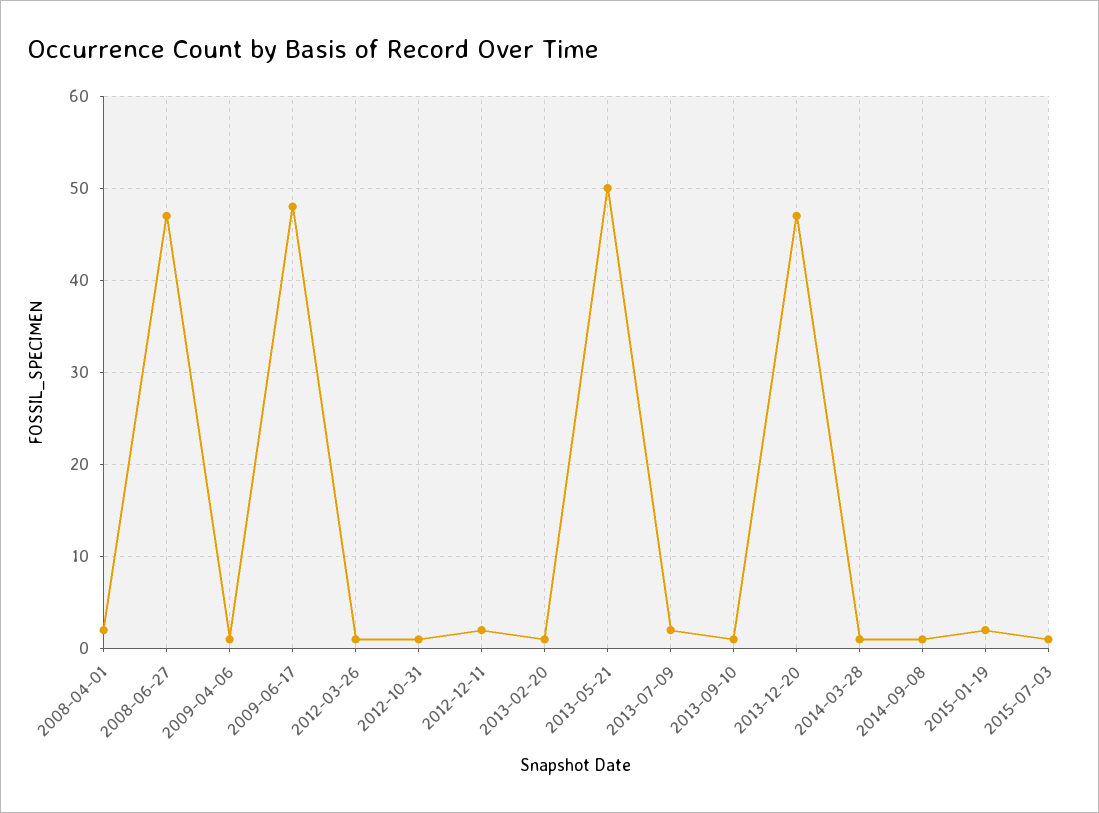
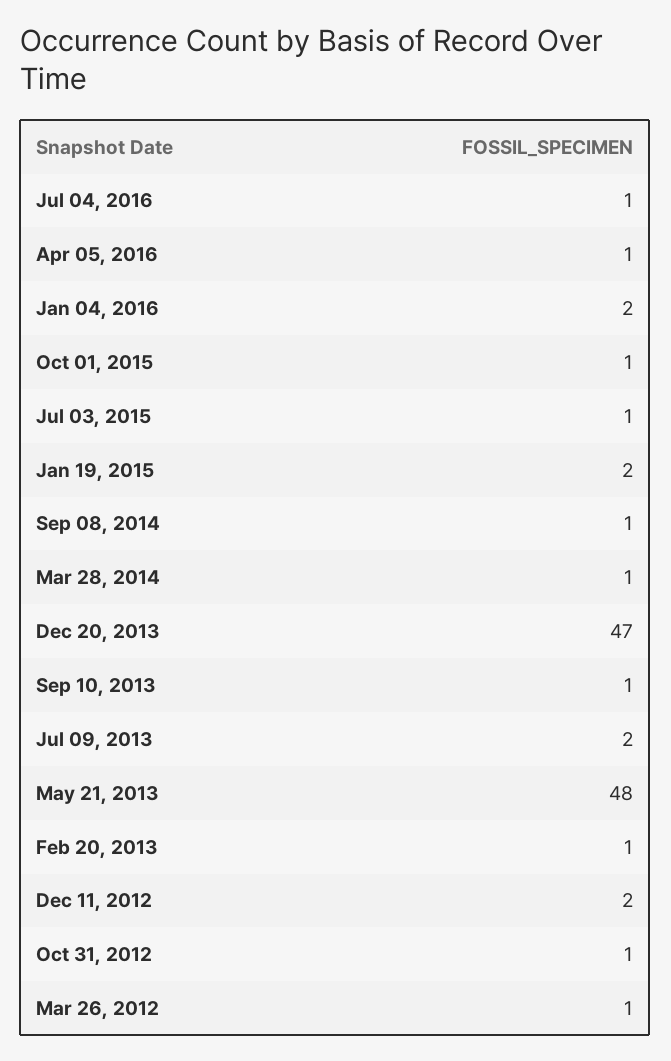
2008-04-01: 2 -> none
2008-06-27: 47 -> none
2009-04-06: 1 -> none
2009-06-17: 48 -> none
2013-05-21: 50 -> 48
Jul 04, 2016: none -> 1
Apr 05, 2016: none -> 1
Jan 04, 2016: none -> 2
Oct 01, 2015: none -> 1

